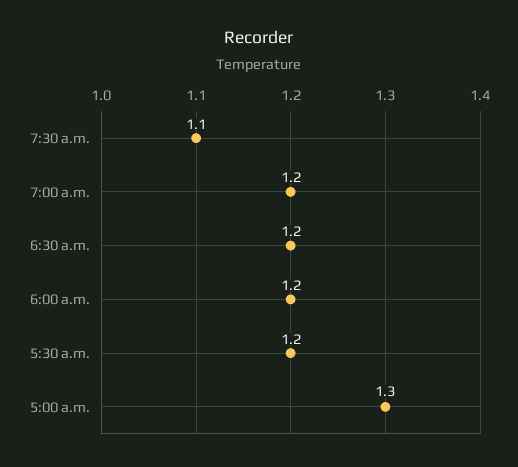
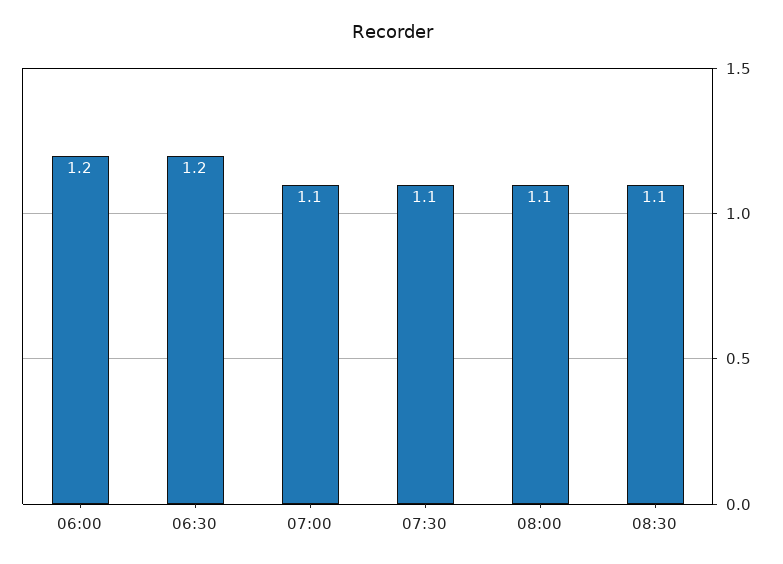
7:00 a.m.: 1.2 -> 1.1
5:30 a.m.: 1.2 -> none
5:00 a.m.: 1.3 -> none
08:00: none -> 1.1
08:30: none -> 1.1

